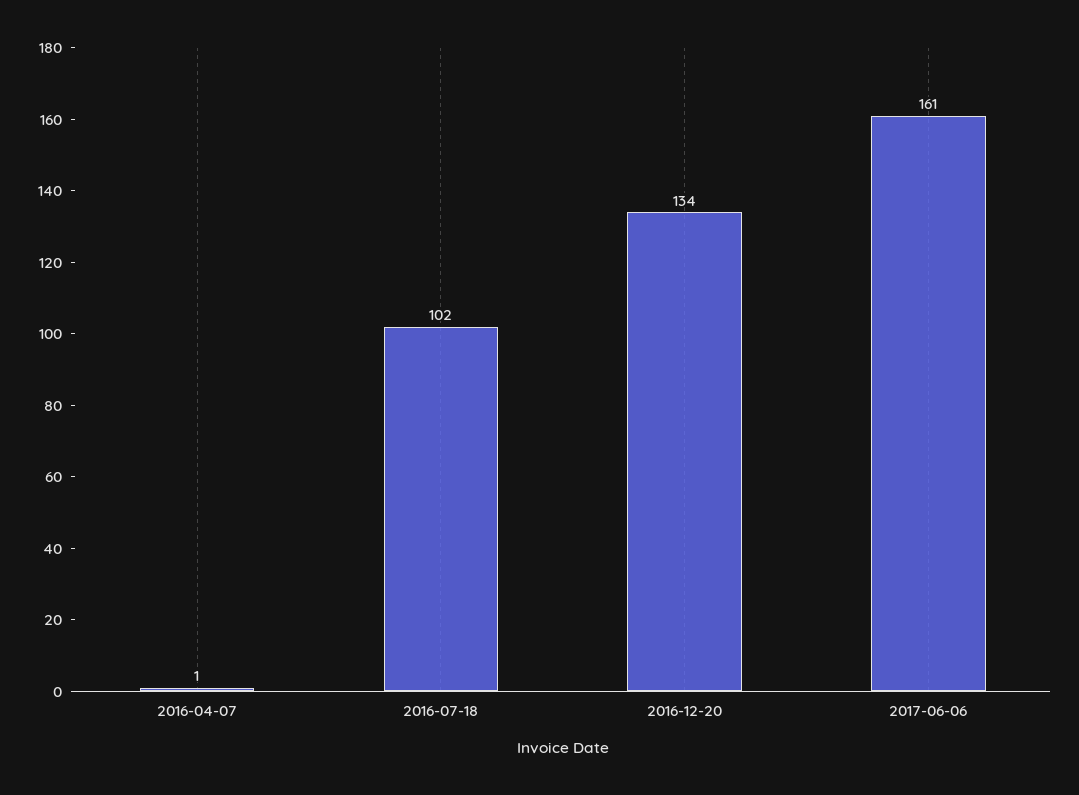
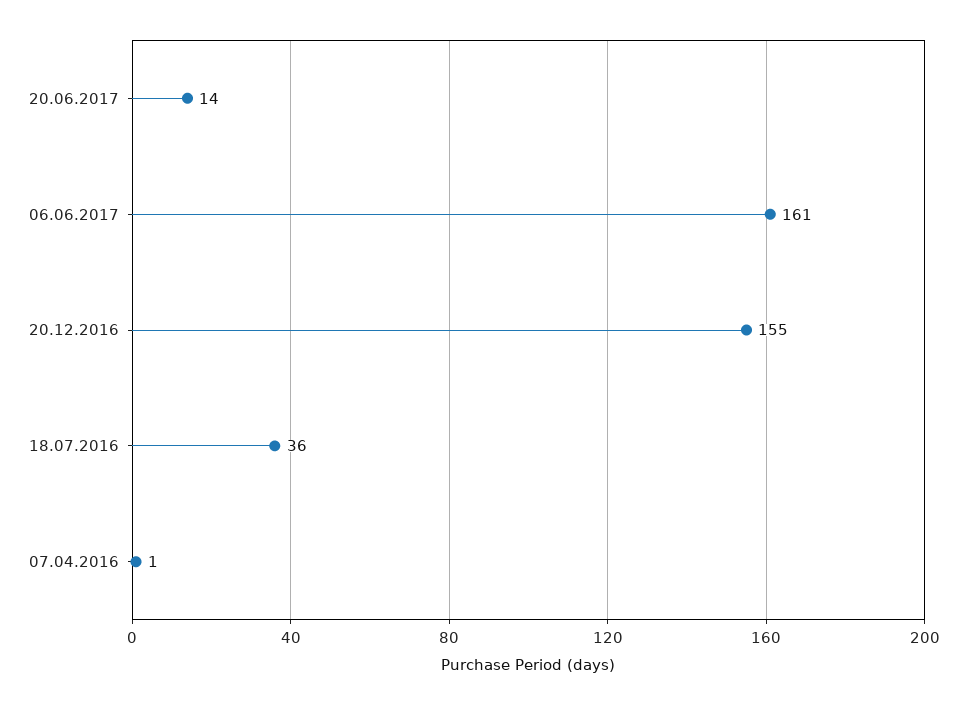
2016-07-18: 102 -> 36
2016-12-20: 134 -> 155
20.06.2017: none -> 14

